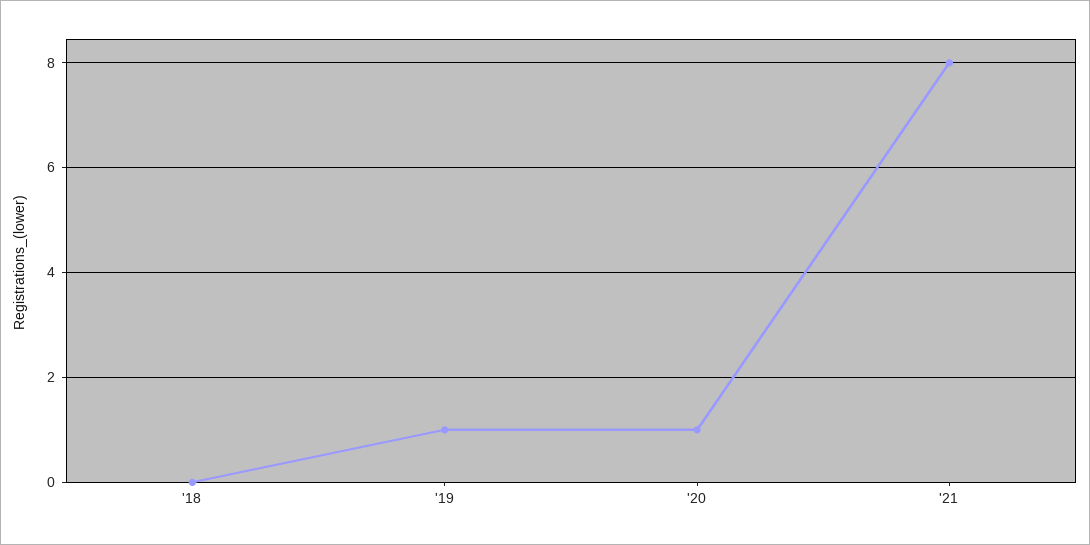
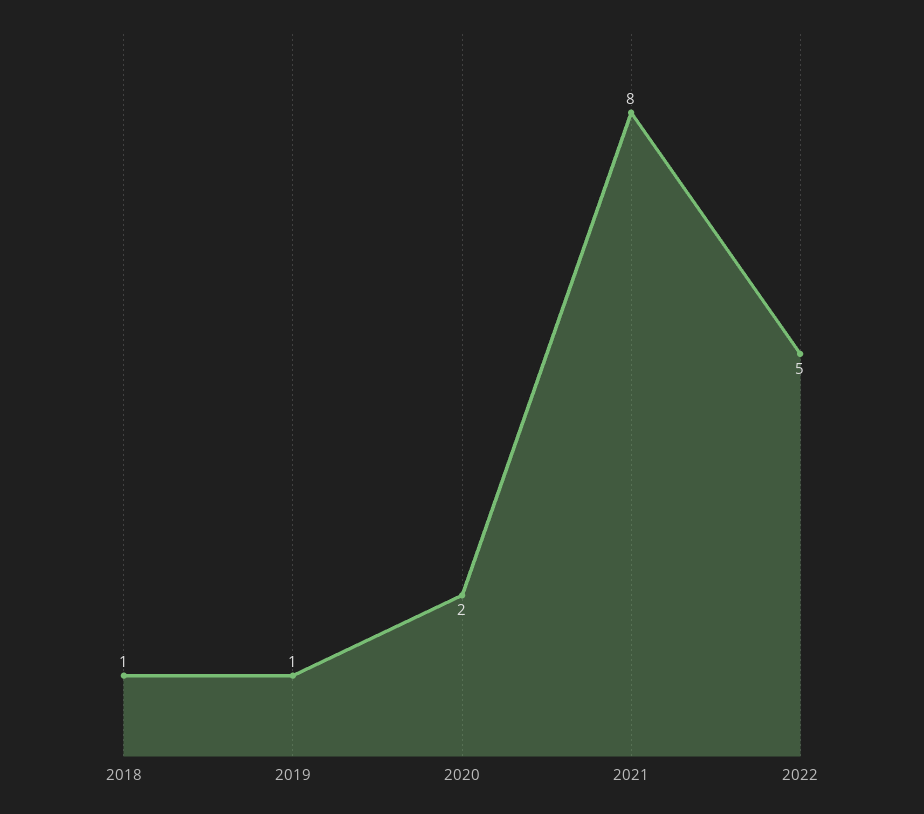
'18: 0 -> 1
'20: 1 -> 2
2022: none -> 5

